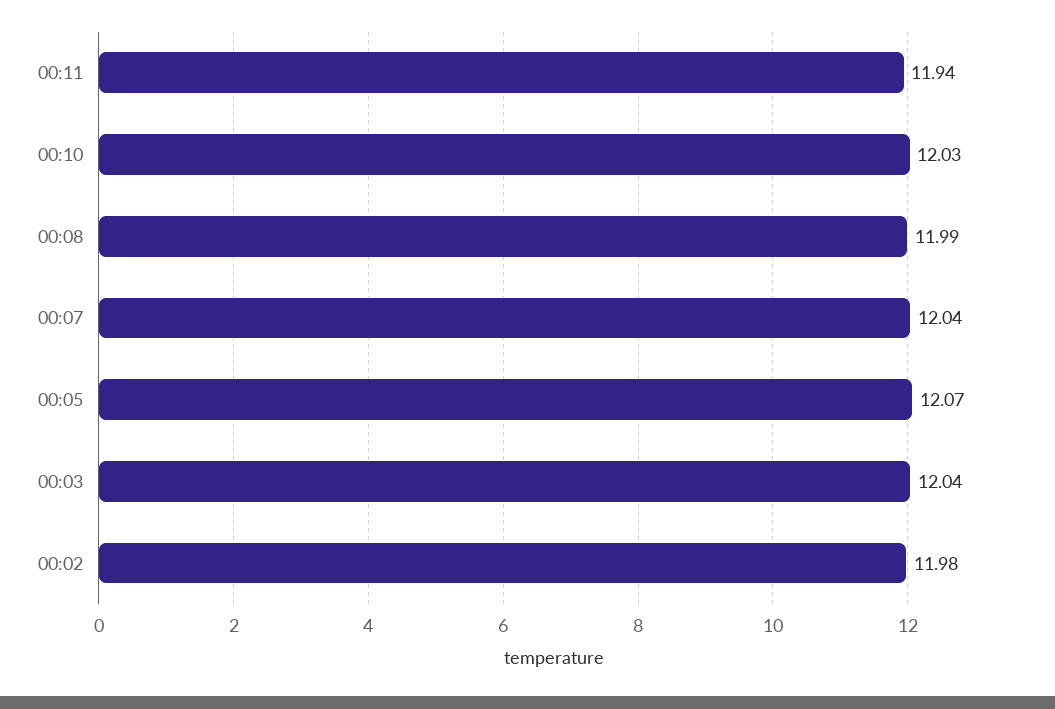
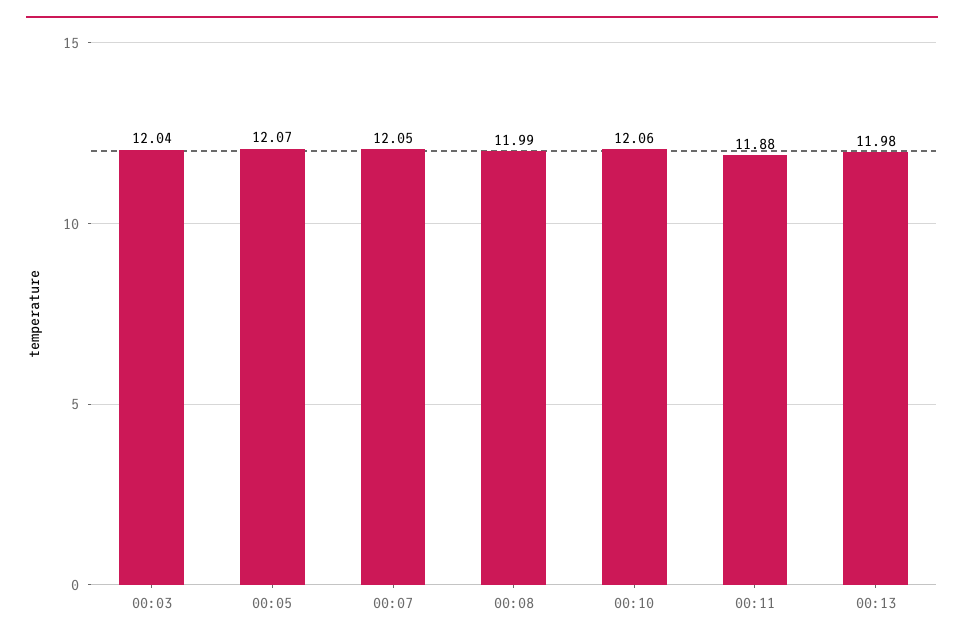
00:11: 11.94 -> 11.88
00:10: 12.03 -> 12.06
00:07: 12.04 -> 12.05
00:02: 11.98 -> none
00:13: none -> 11.98

